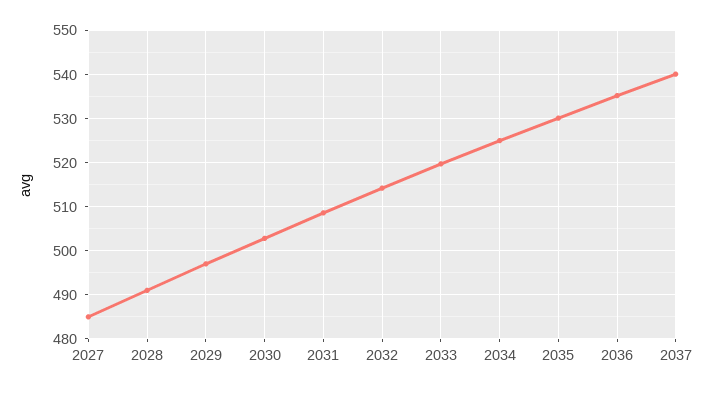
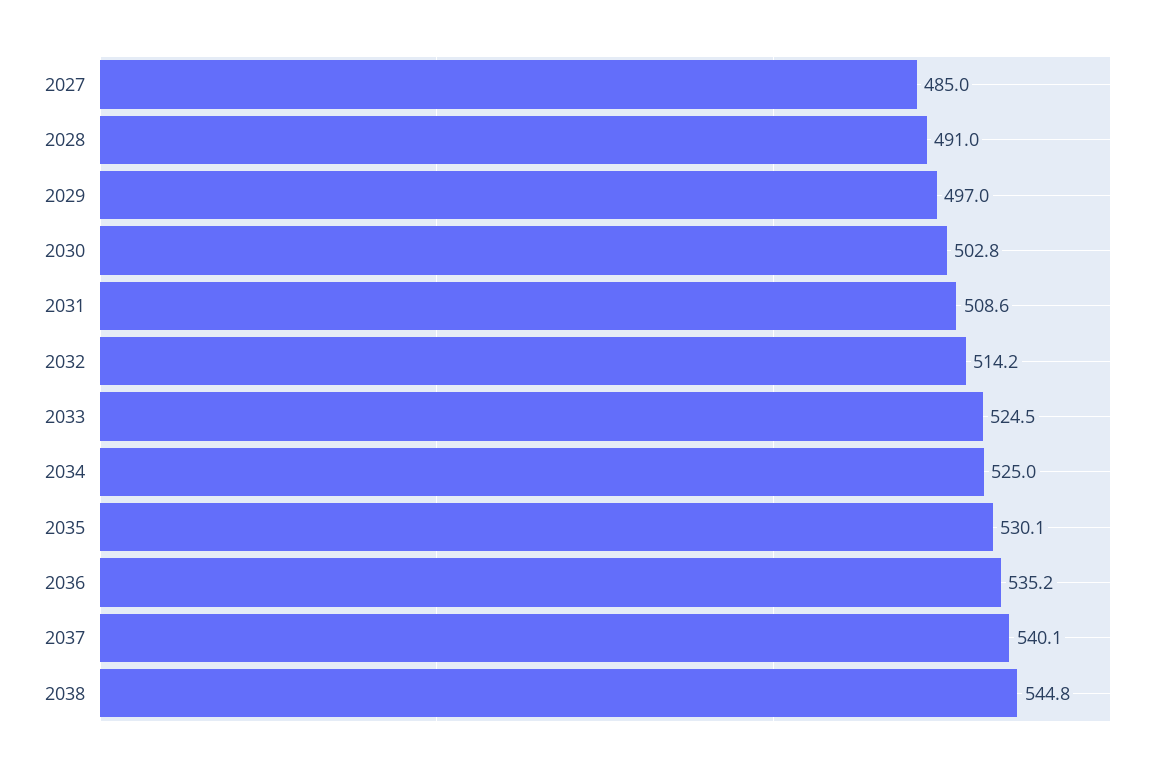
2033: 520 -> 524.5
2038: none -> 544.8

